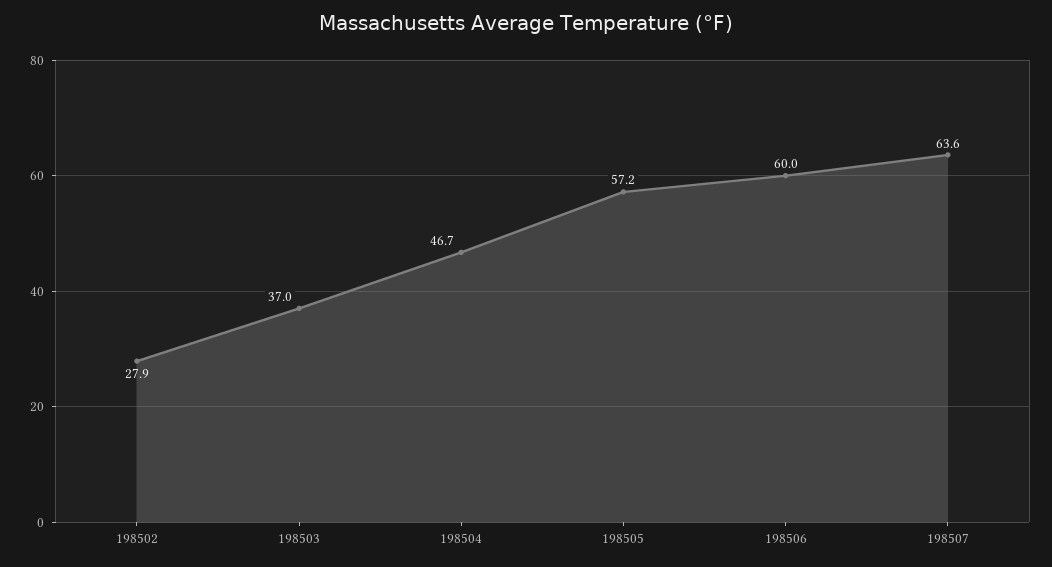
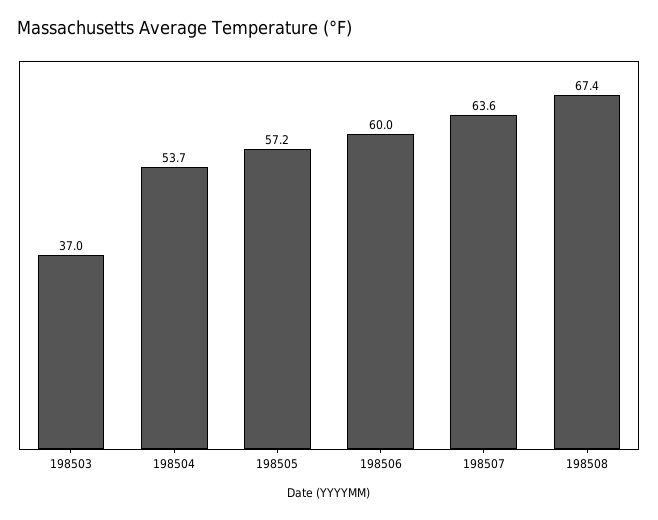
198502: 27.9 -> none
198504: 46.7 -> 53.7
198508: none -> 67.4

